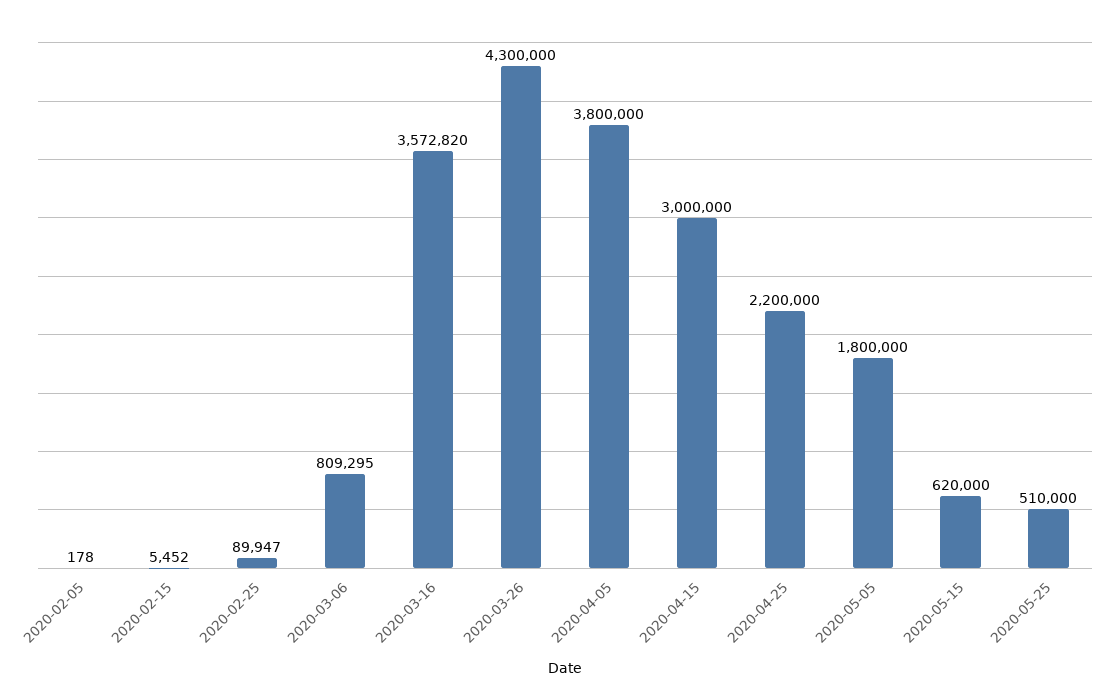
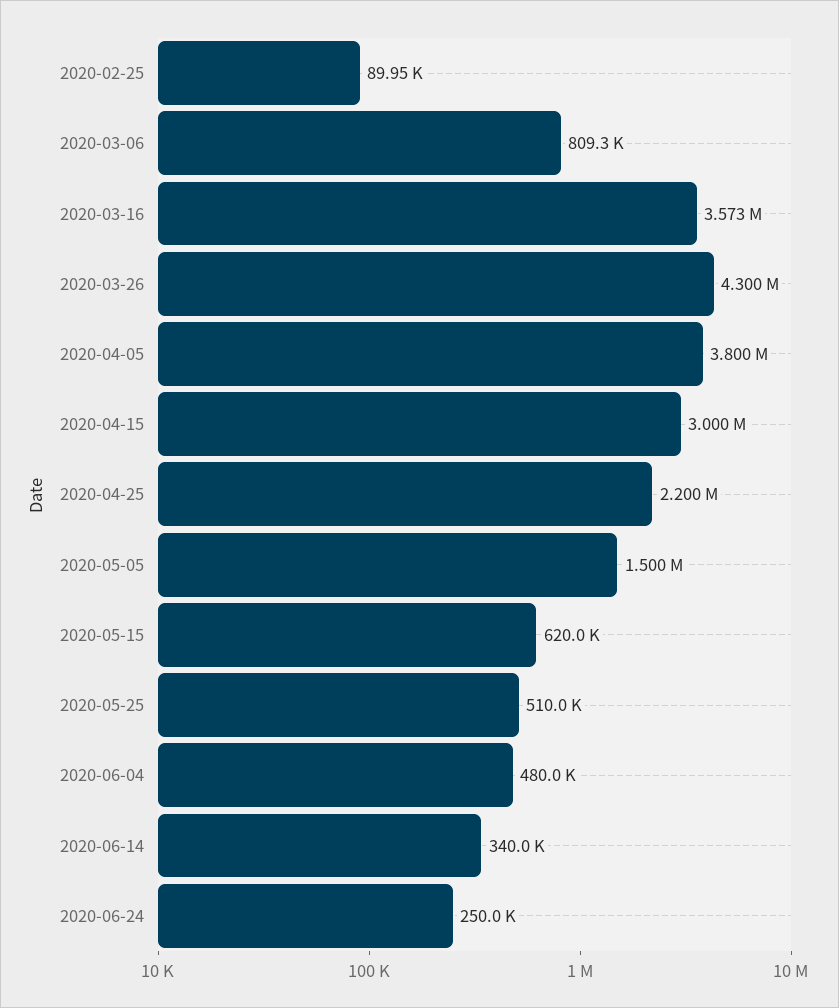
2020-02-05: 178 -> none
2020-02-15: 5452 -> none
2020-05-05: 1800000 -> 1500000
2020-06-04: none -> 480000
2020-06-14: none -> 340000
2020-06-24: none -> 250000

